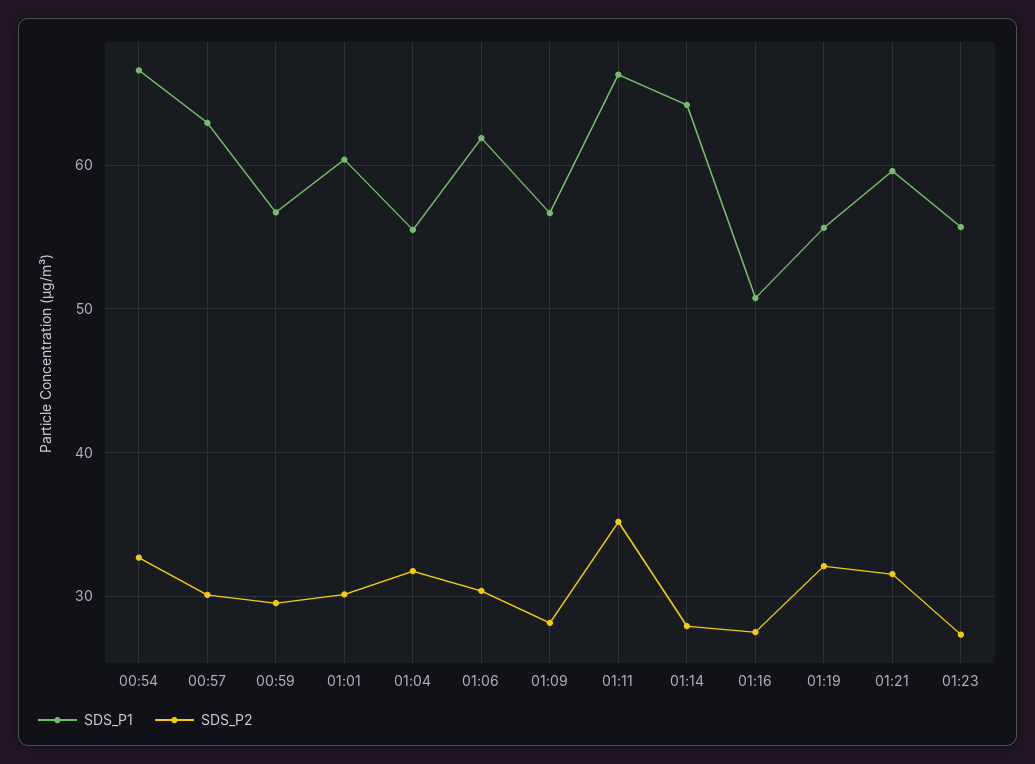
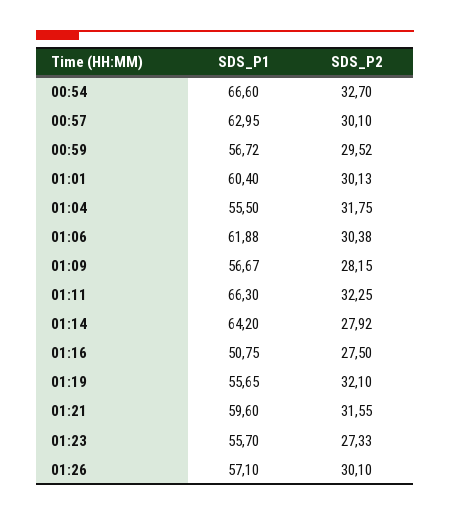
SDS_P2, 01:11: 35 -> 32.25
SDS_P1, 01:26: none -> 57.1
SDS_P2, 01:26: none -> 30.1

